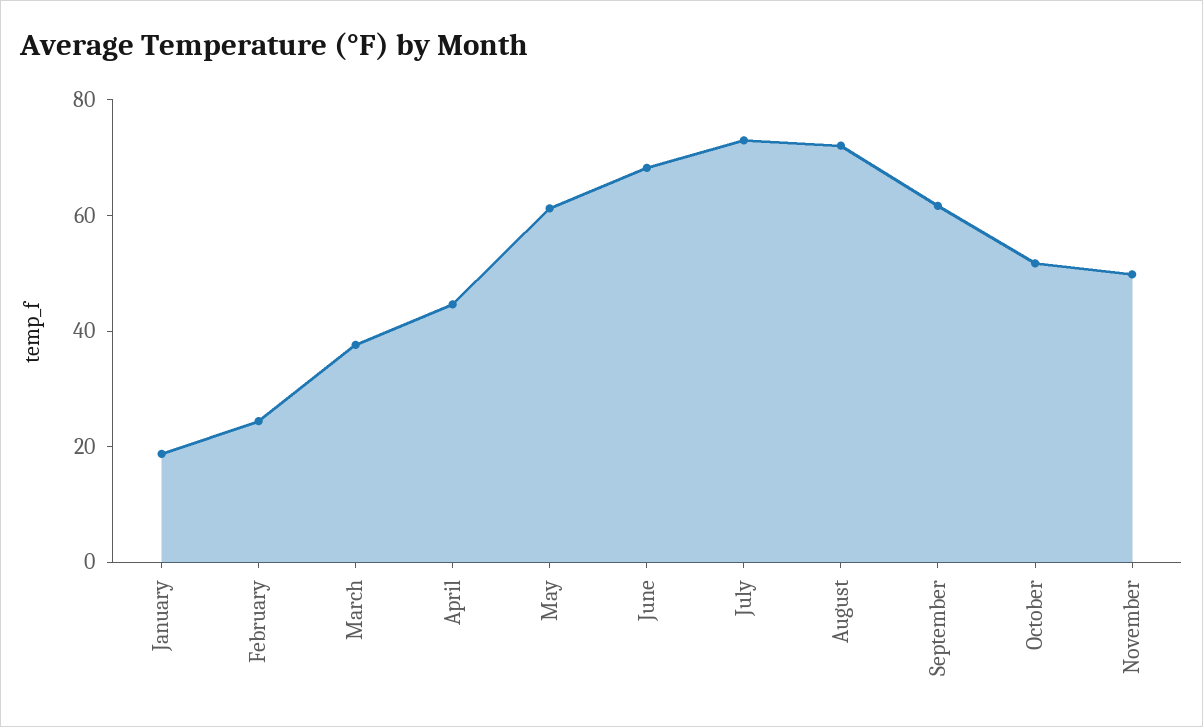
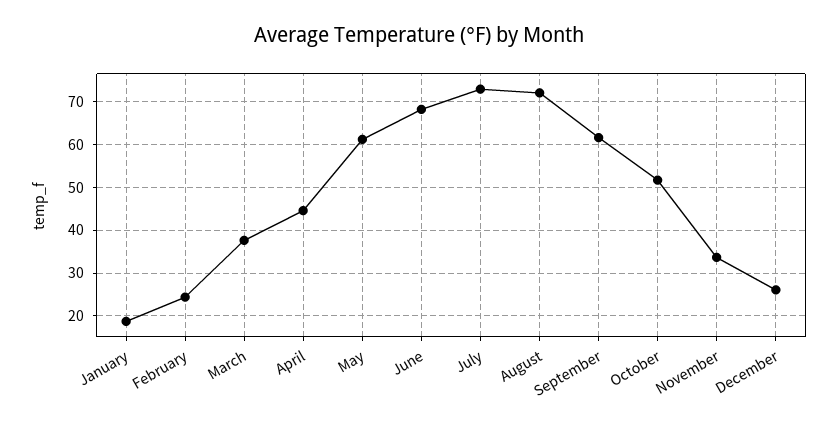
November: 50 -> 34
December: none -> 26

